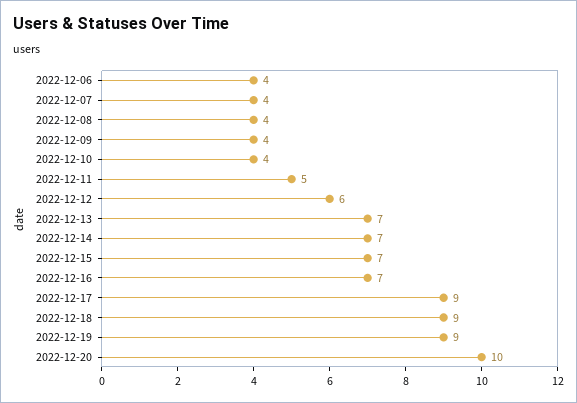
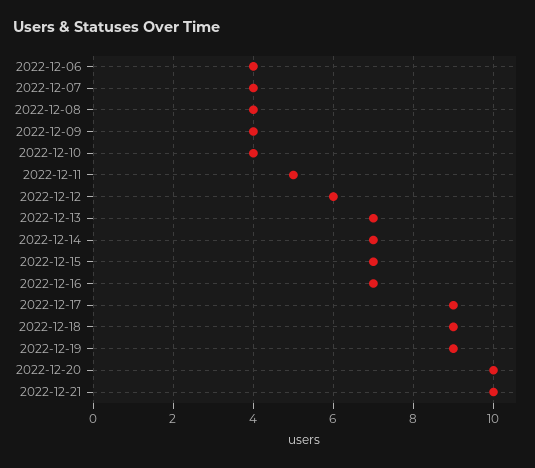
2022-12-21: none -> 10

